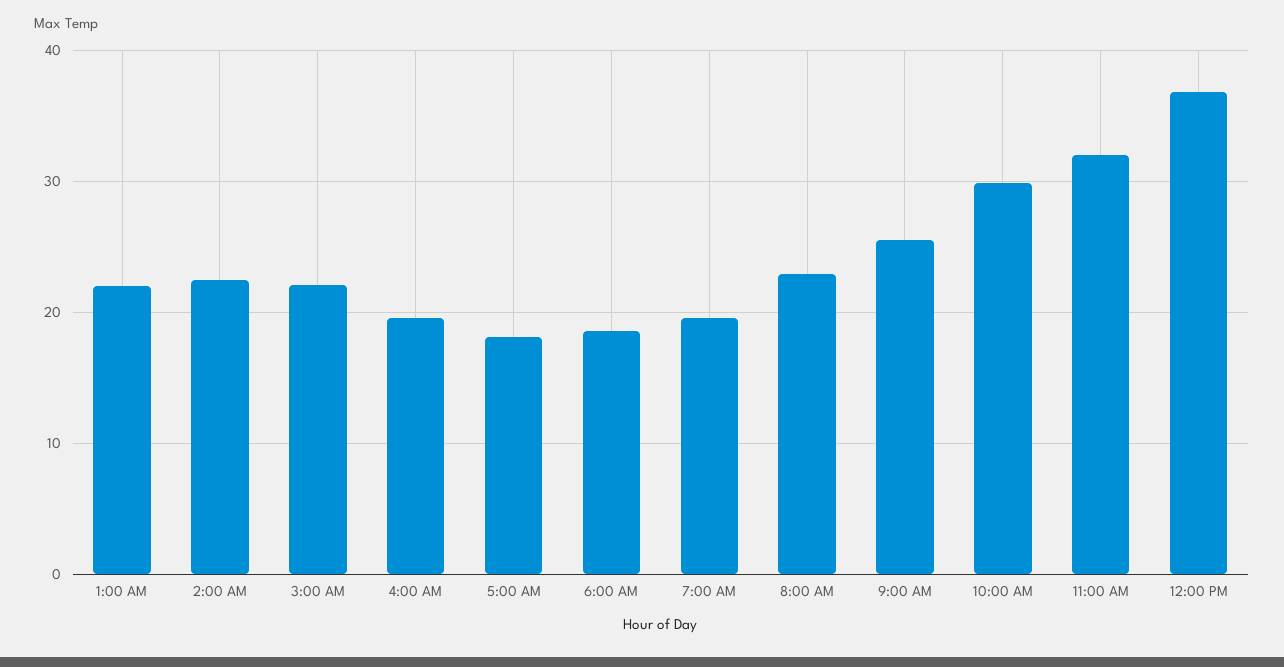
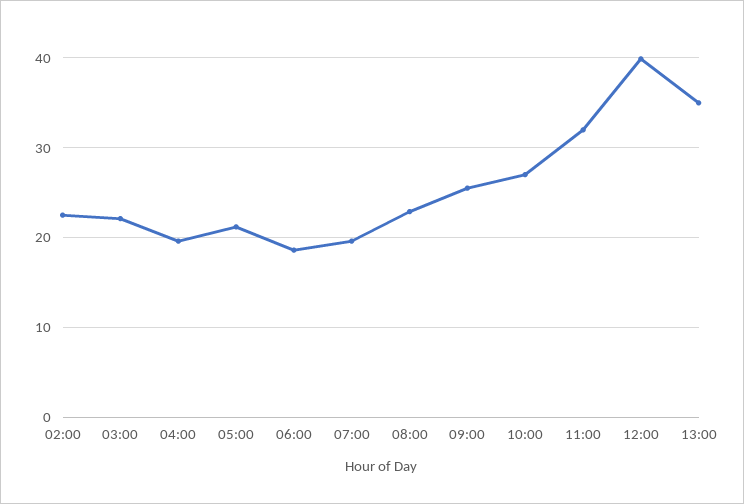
1:00 AM: 22 -> none
5:00 AM: 18 -> 21
10:00 AM: 30 -> 27
12:00 PM: 37 -> 40
13:00: none -> 35

